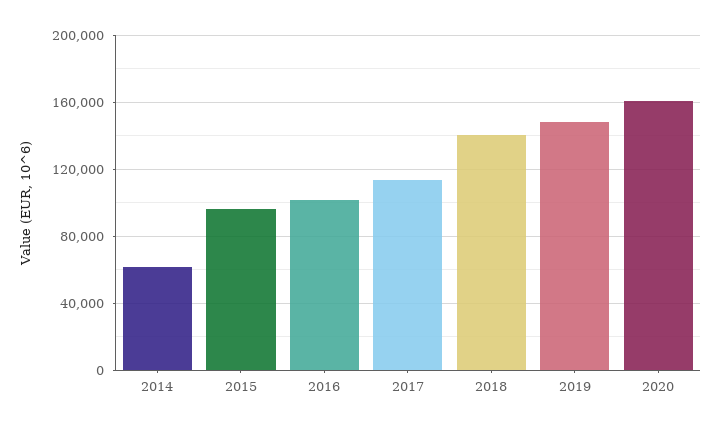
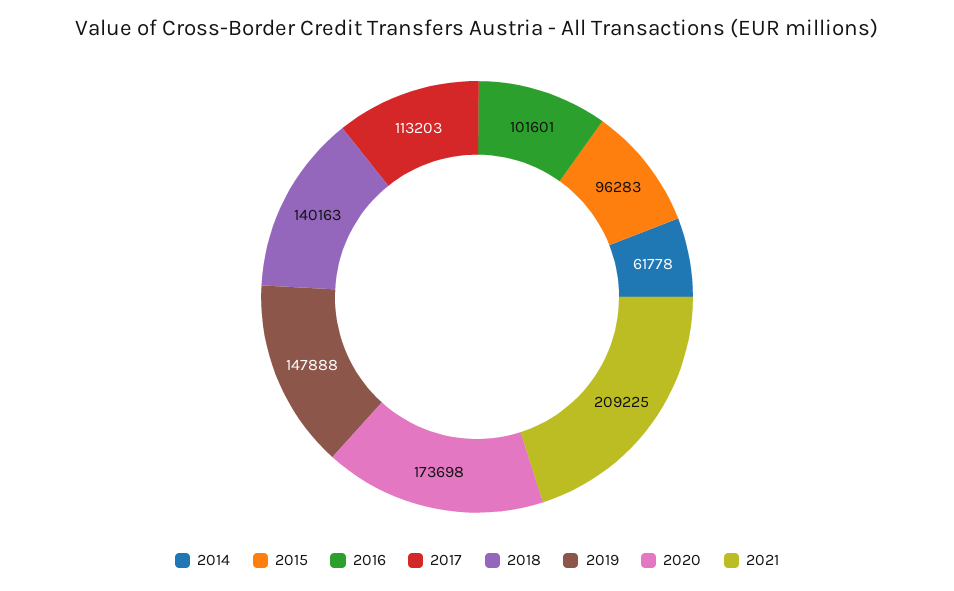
2020: 160000 -> 173698
2021: none -> 209225

